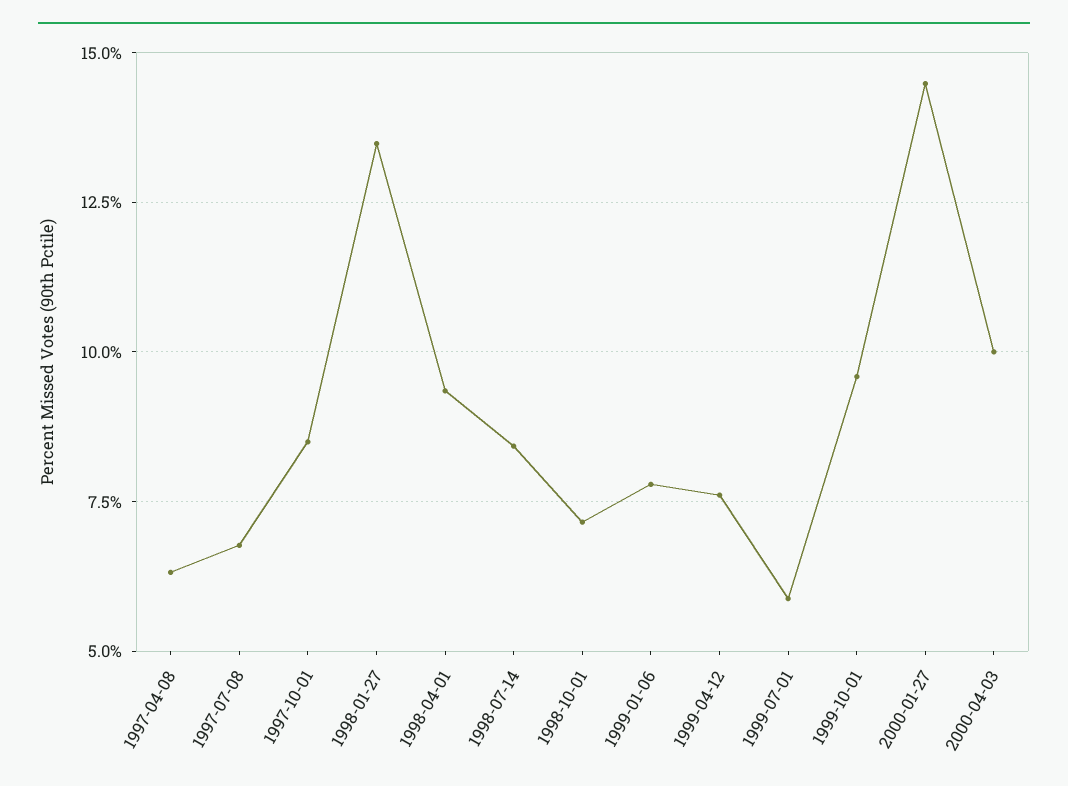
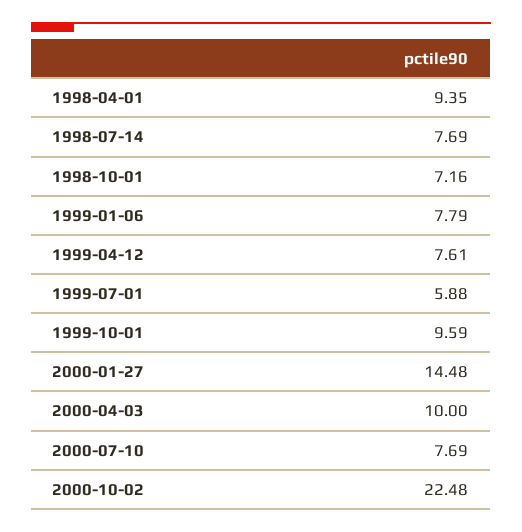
1997-04-08: 6.25 -> none
1997-07-08: 6.75 -> none
1997-10-01: 8.5 -> none
1998-01-27: 13.5 -> none
1998-07-14: 8.5 -> 7.69
2000-07-10: none -> 7.69
2000-10-02: none -> 22.48

